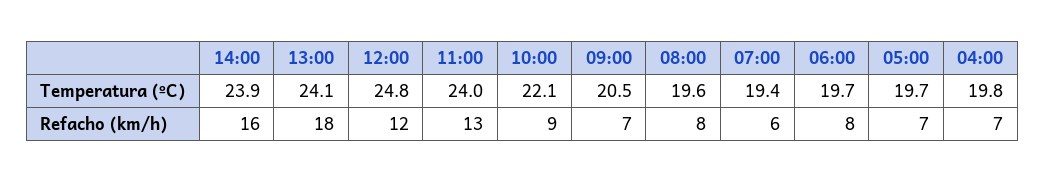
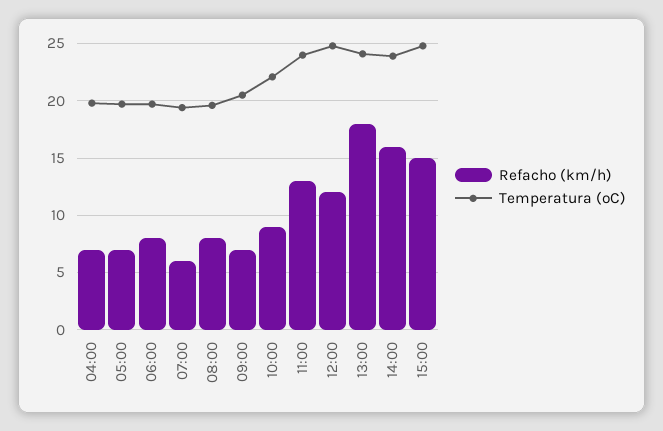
Refacho (km/h), 15:00: none -> 15
Temperatura (ºC), 15:00: none -> 25

